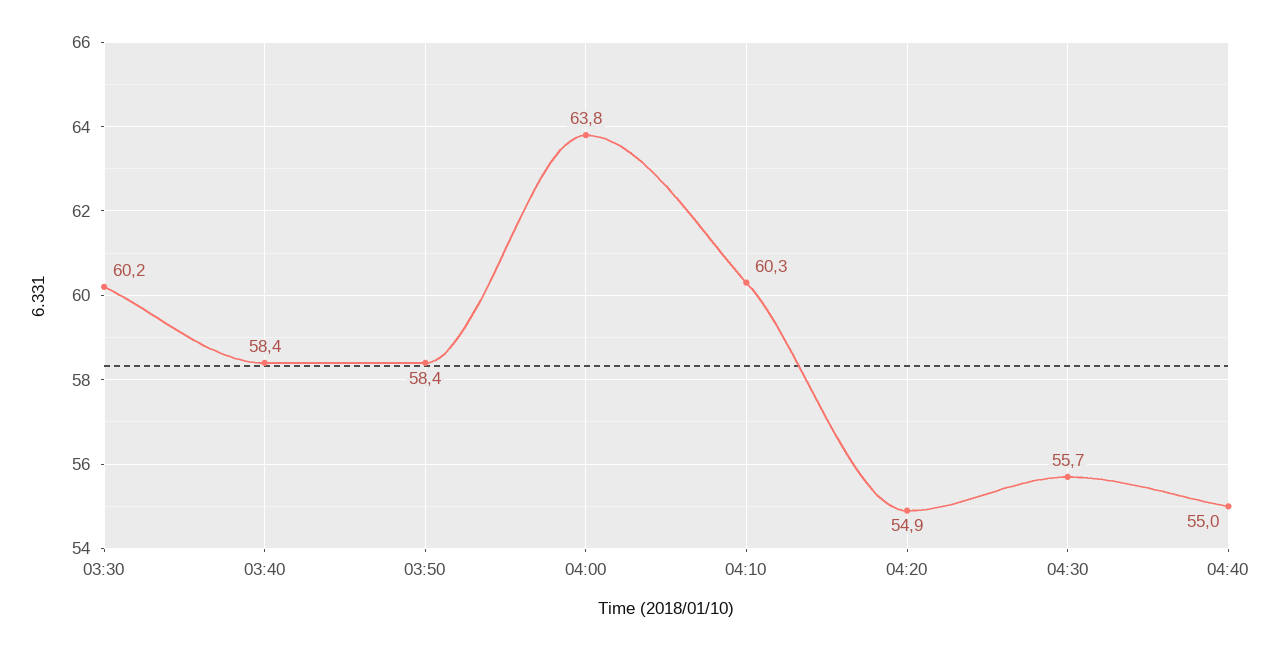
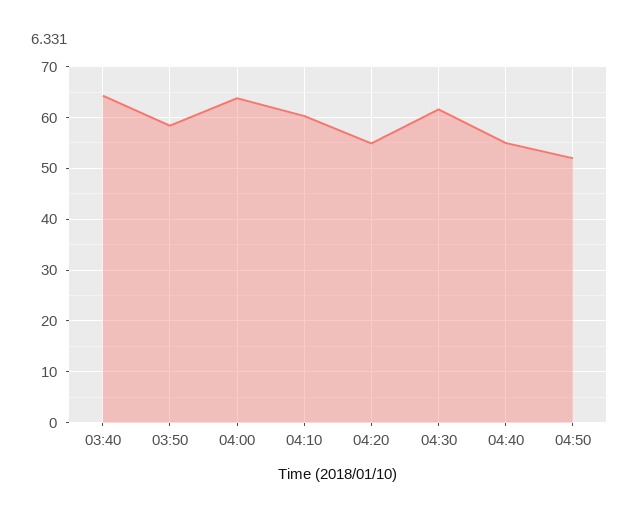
03:30: 60.2 -> none
03:40: 58.4 -> 64
04:30: 55.7 -> 62
04:50: none -> 52

